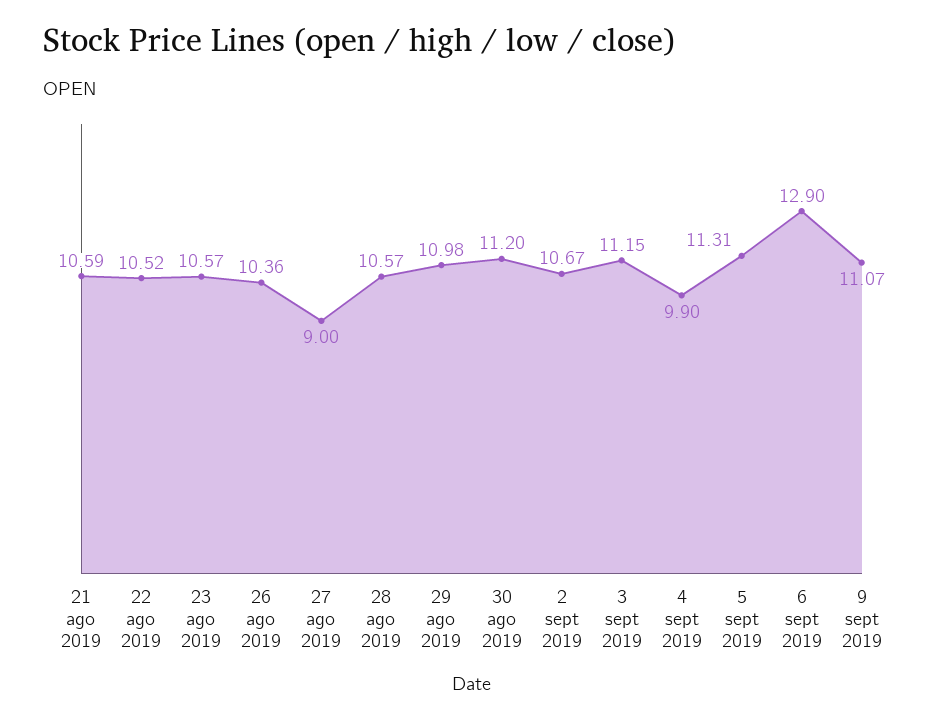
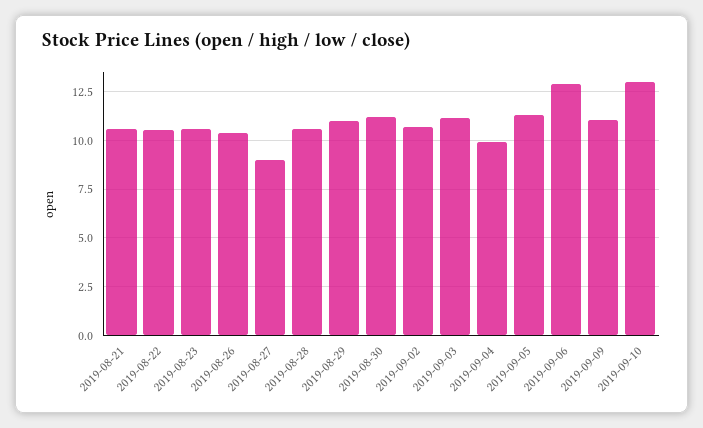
2019-09-10: none -> 13

